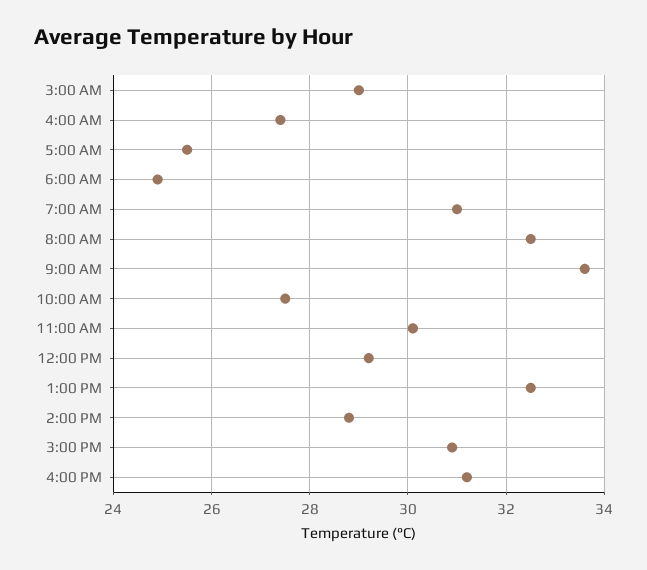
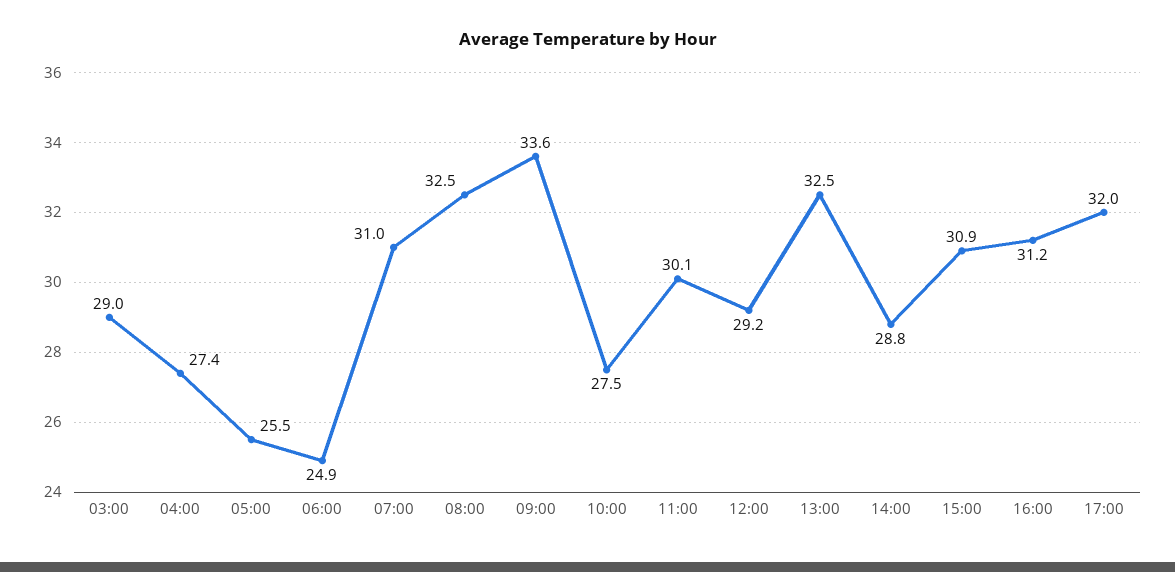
17:00: none -> 32

